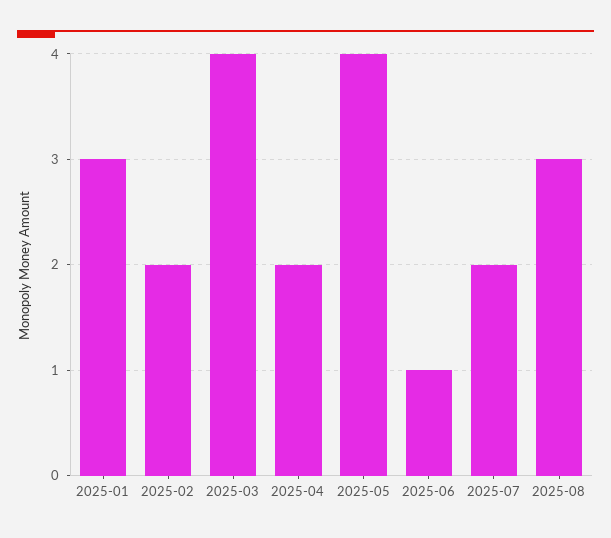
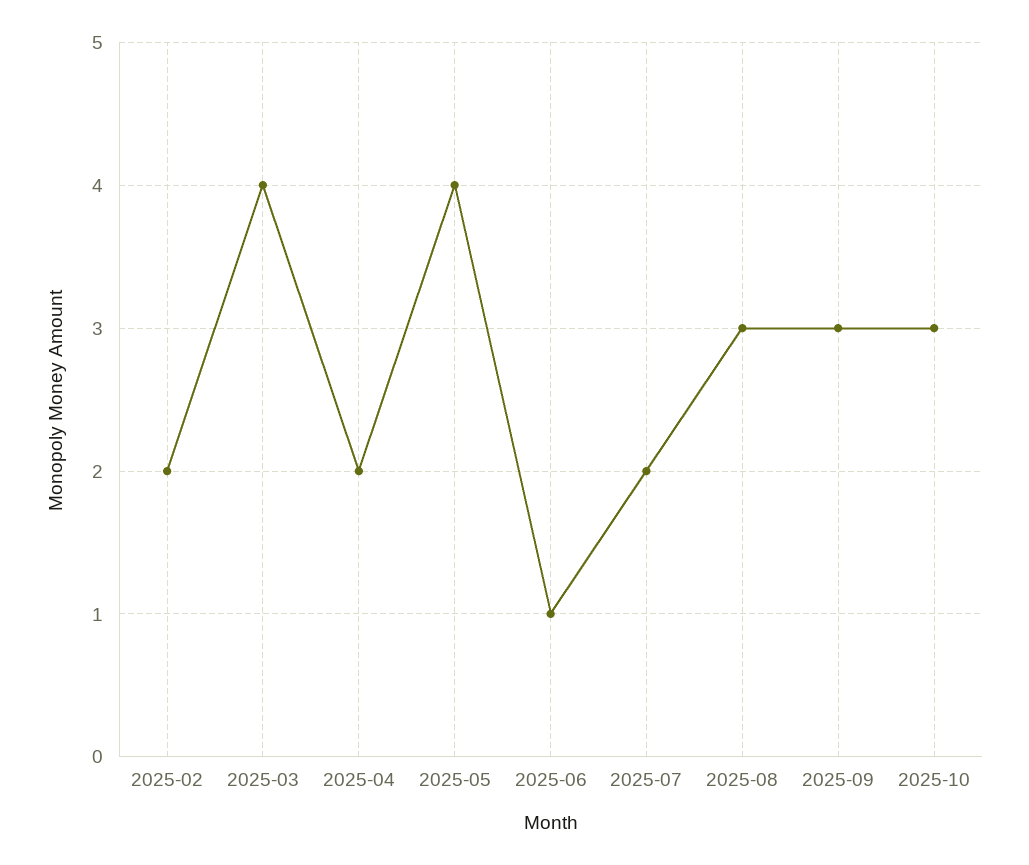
2025-01: 3 -> none
2025-09: none -> 3
2025-10: none -> 3

